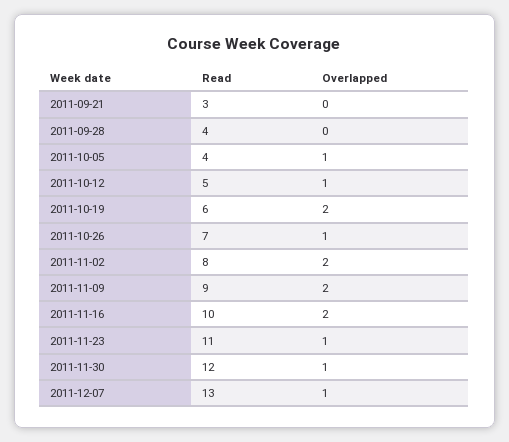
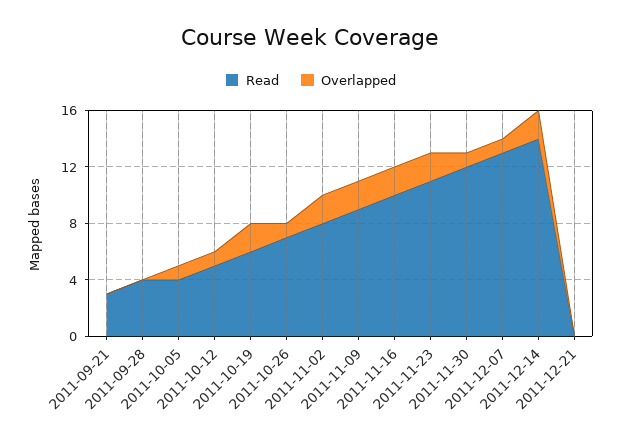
Overlapped, 2011-11-23: 1 -> 2
Read, 2011-12-14: none -> 14
Overlapped, 2011-12-14: none -> 2
Read, 2011-12-21: none -> 0
Overlapped, 2011-12-21: none -> 0

